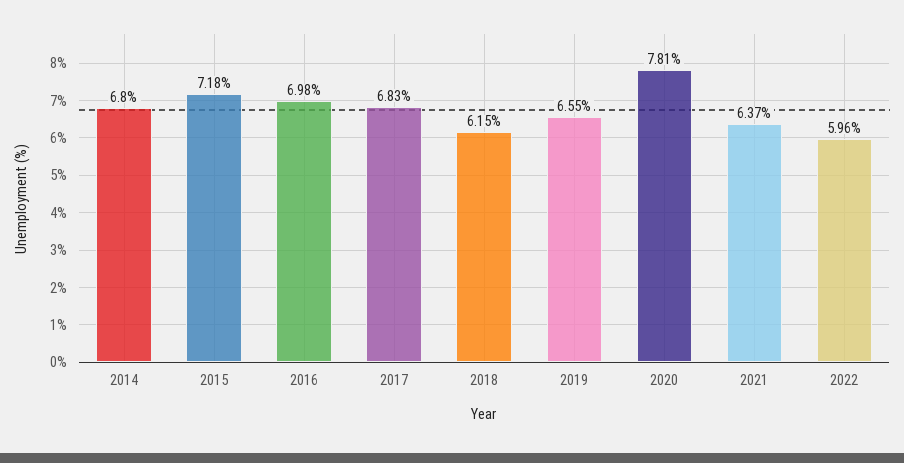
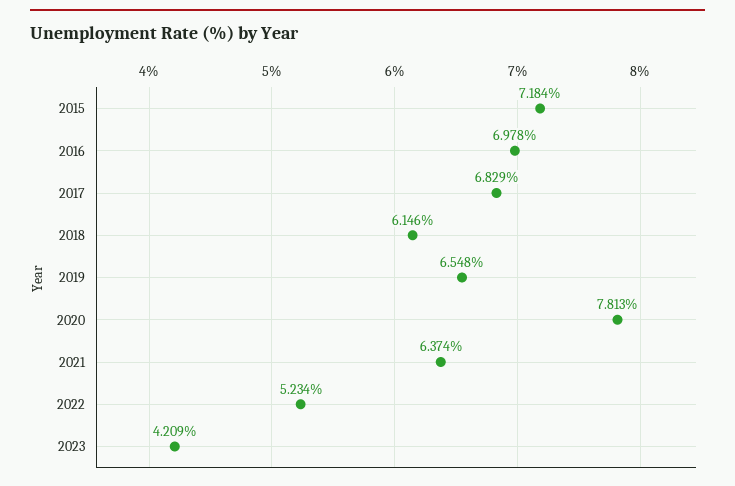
2014: 6.8 -> none
2022: 5.96 -> 5.234
2023: none -> 4.209

